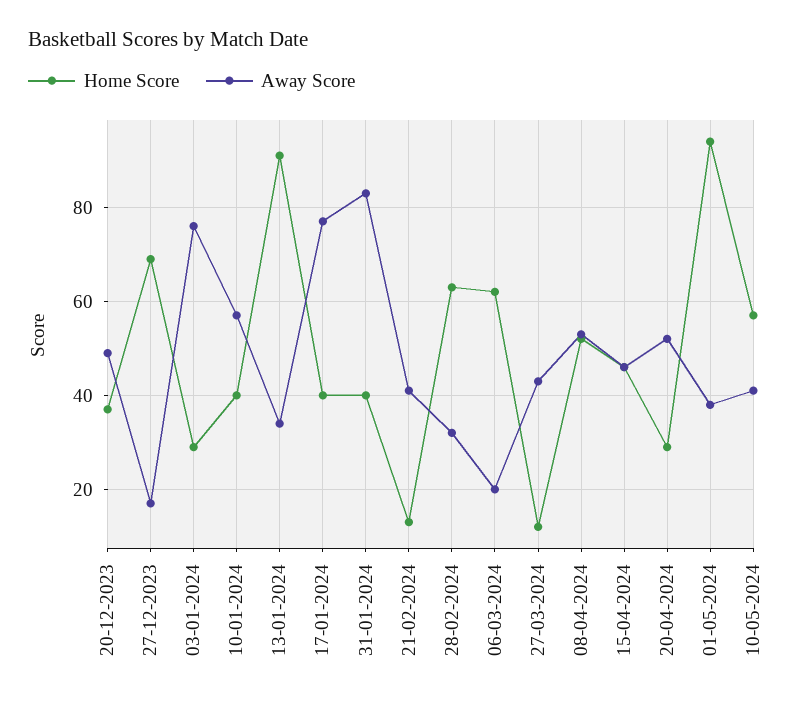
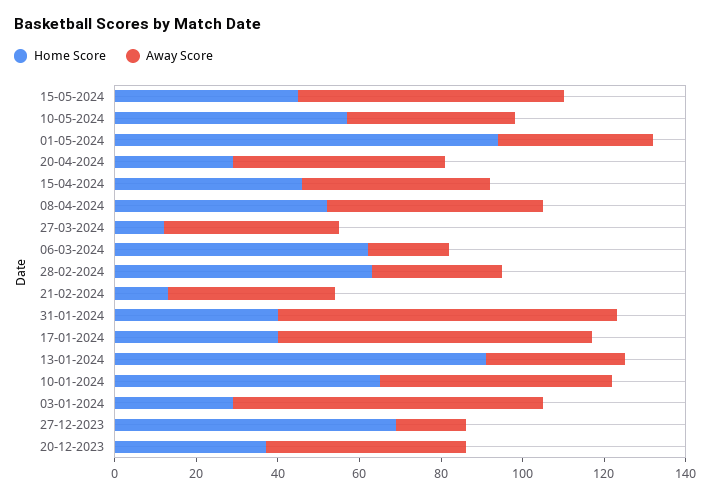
Home Score, 10-01-2024: 40 -> 65
Home Score, 15-05-2024: none -> 45
Away Score, 15-05-2024: none -> 65

